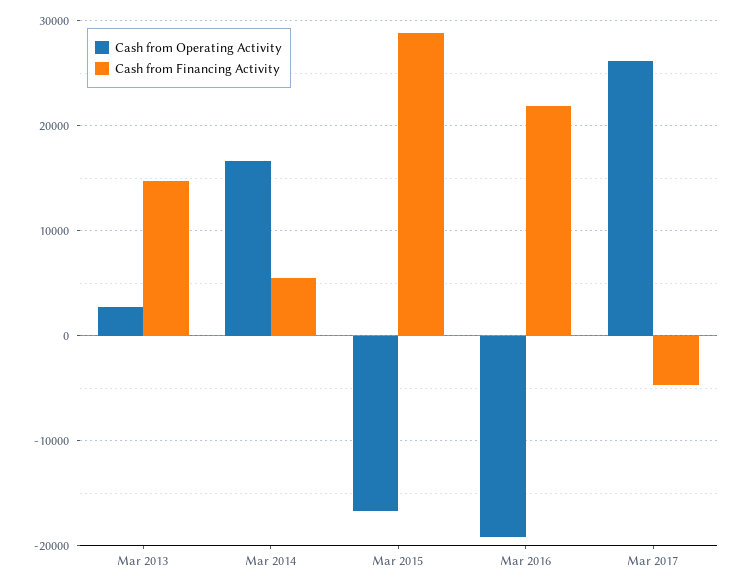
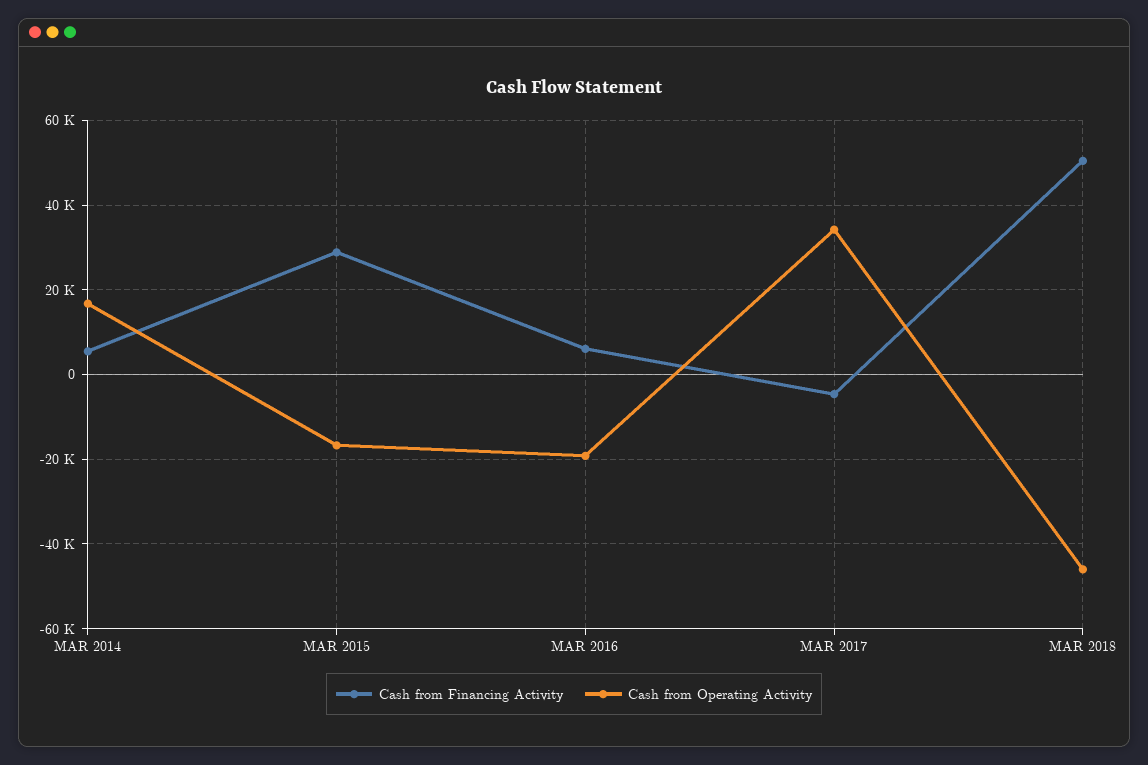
Cash from Operating Activity, Mar 2013: 3000 -> none
Cash from Financing Activity, Mar 2013: 15000 -> none
Cash from Financing Activity, Mar 2016: 22000 -> 6000
Cash from Operating Activity, Mar 2017: 26000 -> 34000
Cash from Financing Activity, MAR 2018: none -> 50000
Cash from Operating Activity, MAR 2018: none -> -46000

